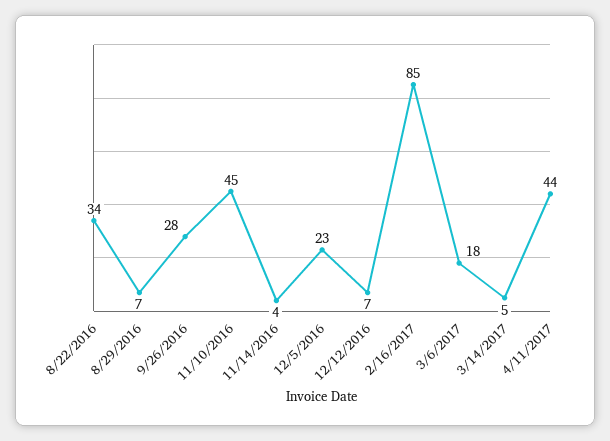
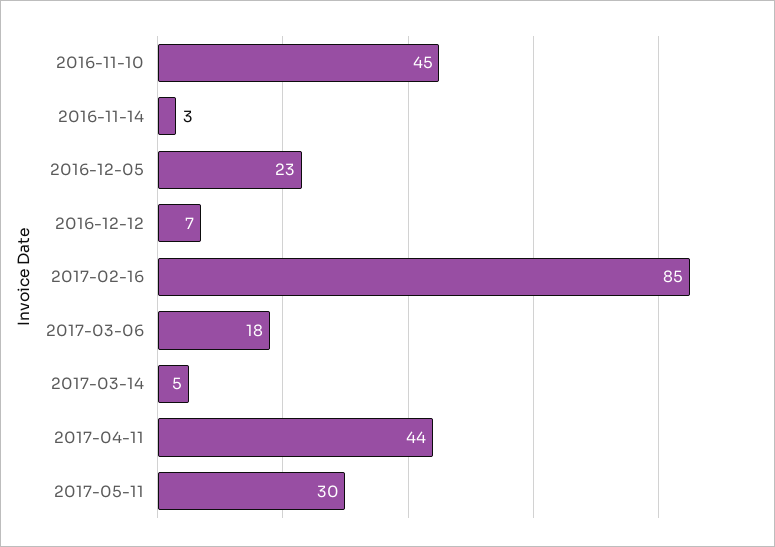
8/22/2016: 34 -> none
8/29/2016: 7 -> none
9/26/2016: 28 -> none
11/14/2016: 4 -> 3
2017-05-11: none -> 30

